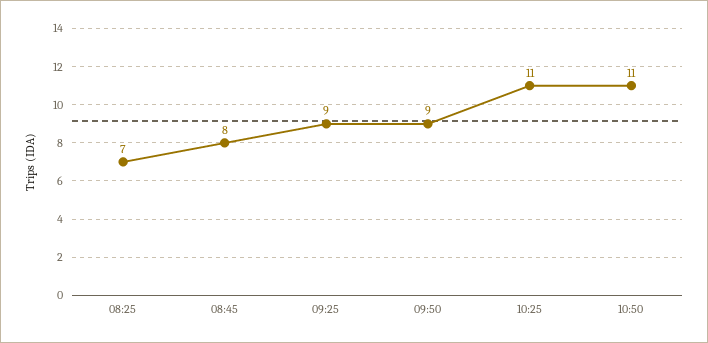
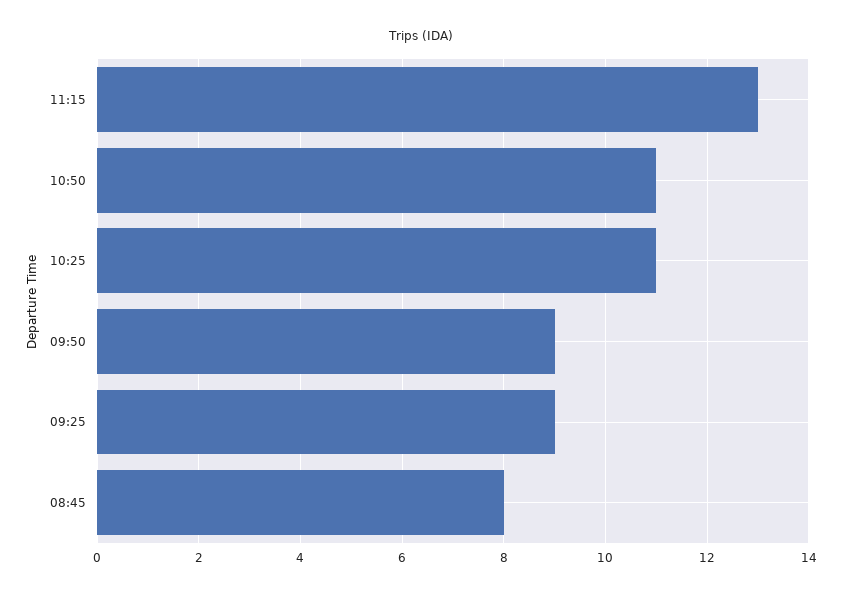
08:25: 7 -> none
11:15: none -> 13

